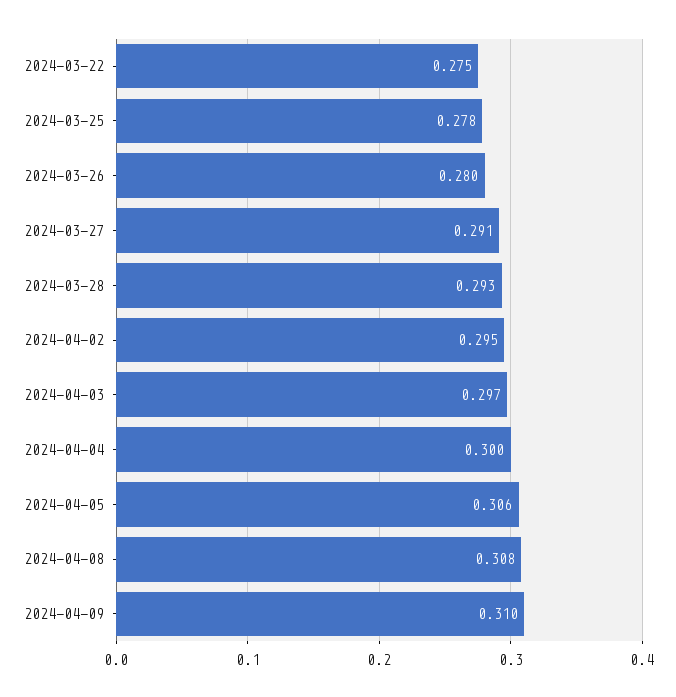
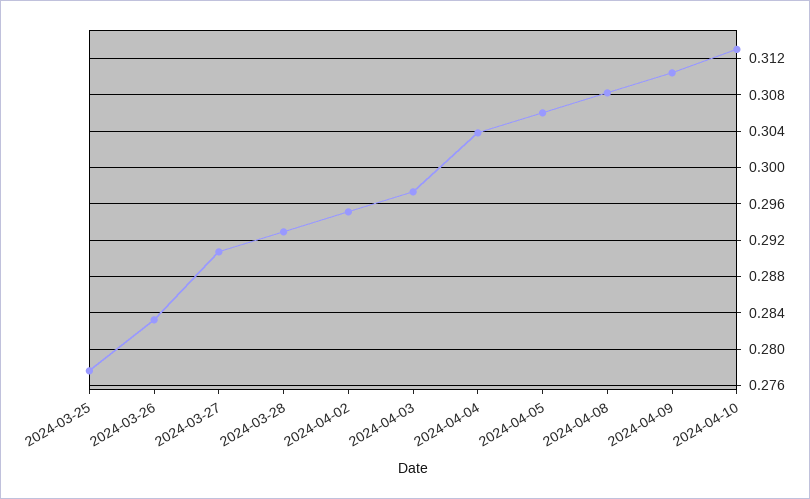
2024-03-22: 0.275 -> none
2024-03-26: 0.28 -> 0.283
2024-04-04: 0.3 -> 0.304
2024-04-10: none -> 0.313

